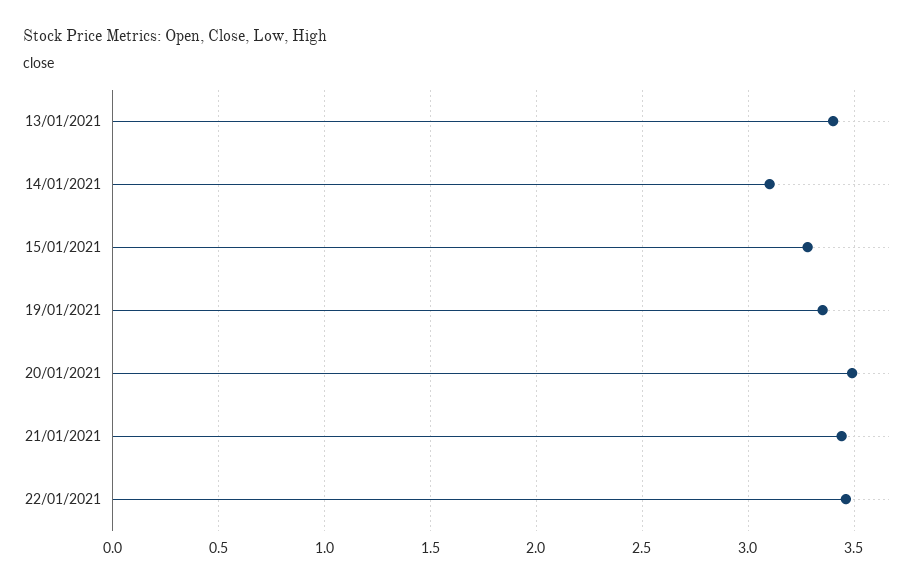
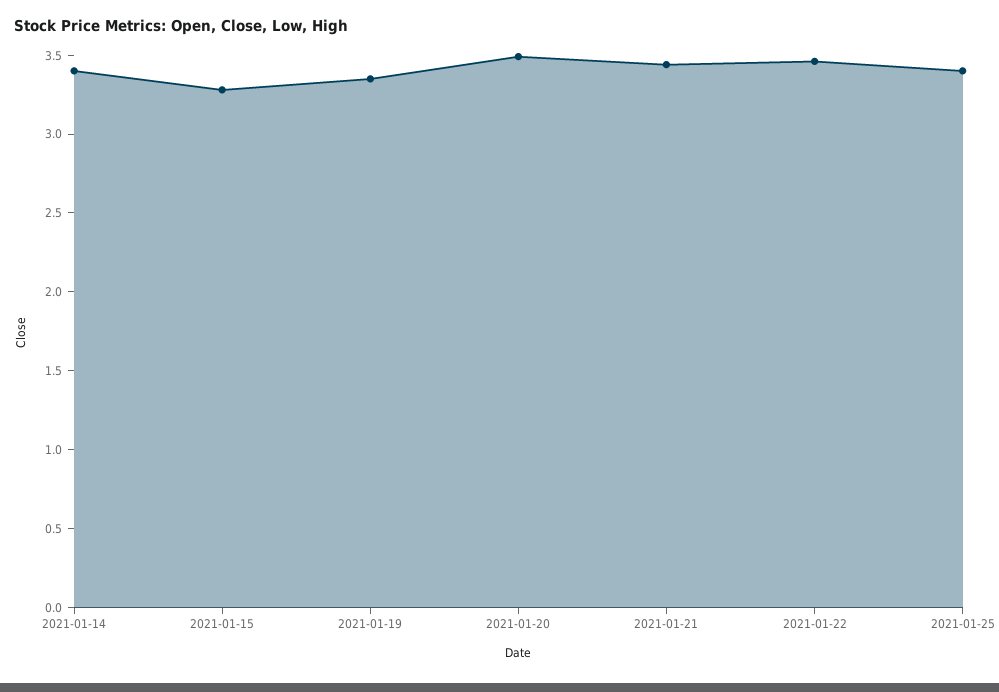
13/01/2021: 3.4 -> none
14/01/2021: 3.1 -> 3.4
2021-01-25: none -> 3.4

